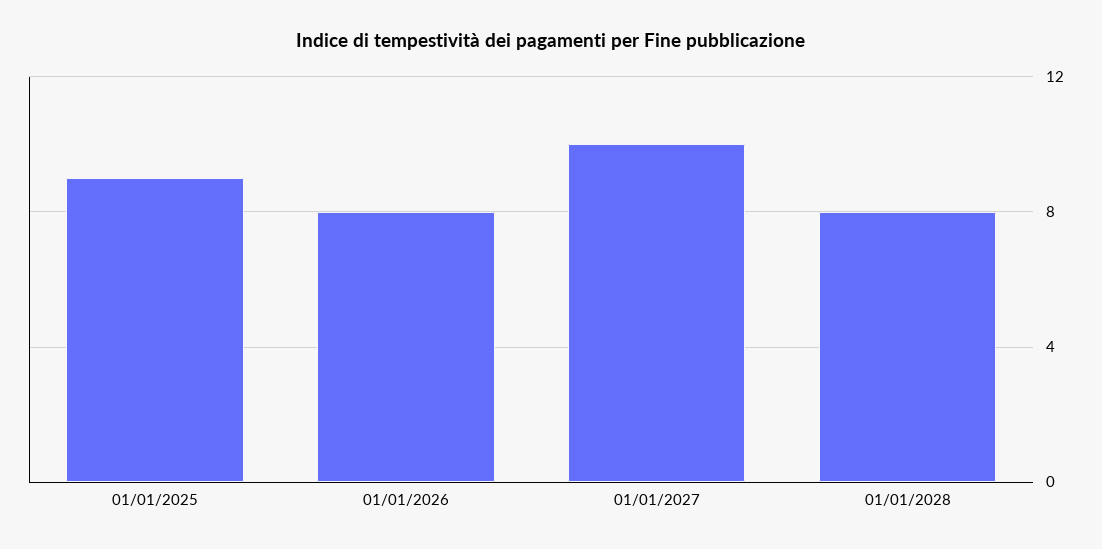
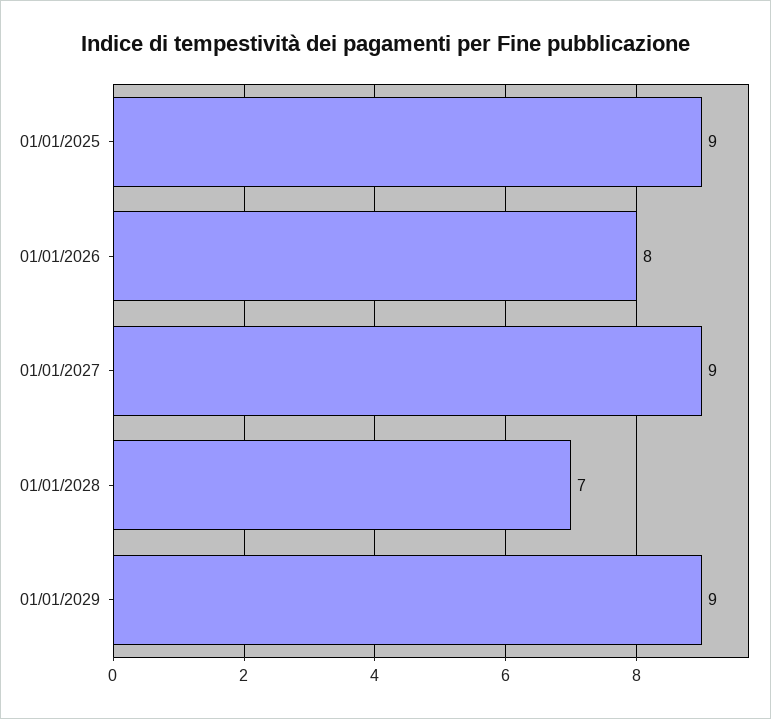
01/01/2027: 10 -> 9
01/01/2028: 8 -> 7
01/01/2029: none -> 9

